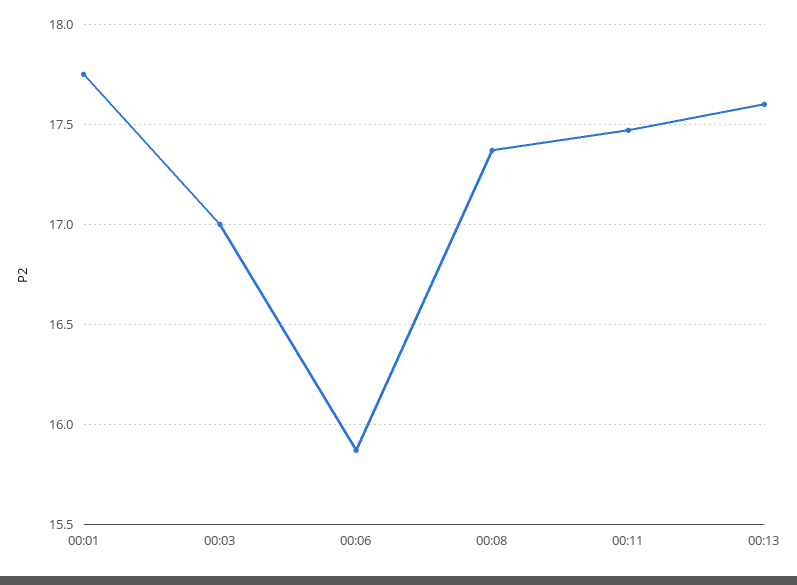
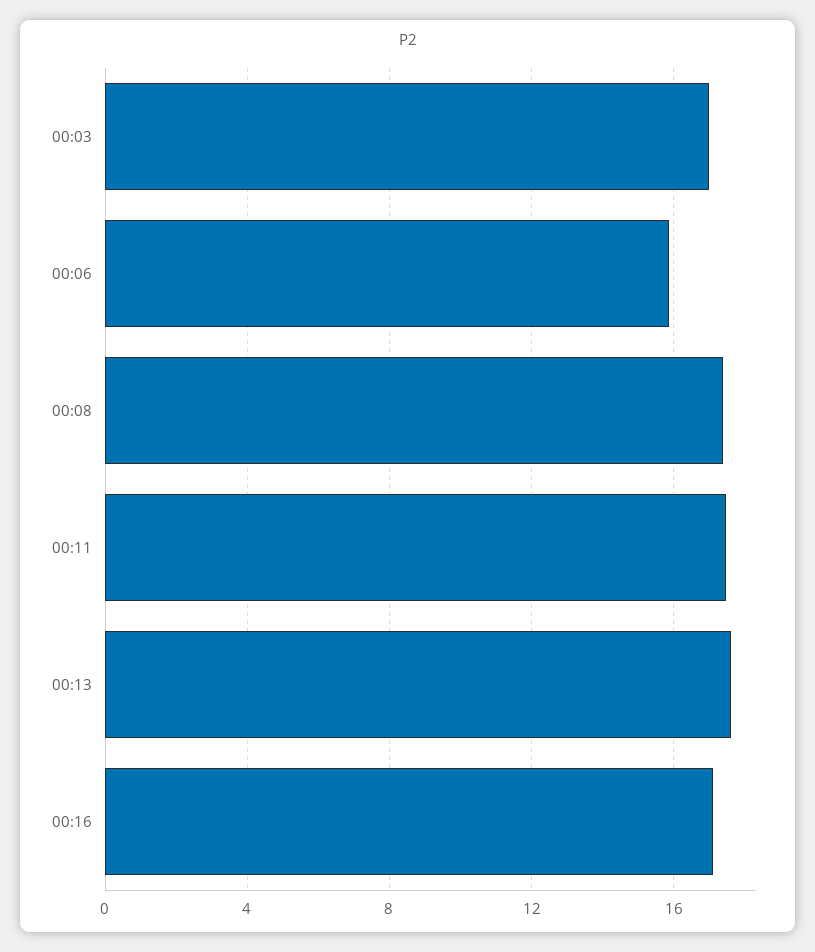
00:01: 17.75 -> none
00:16: none -> 17

